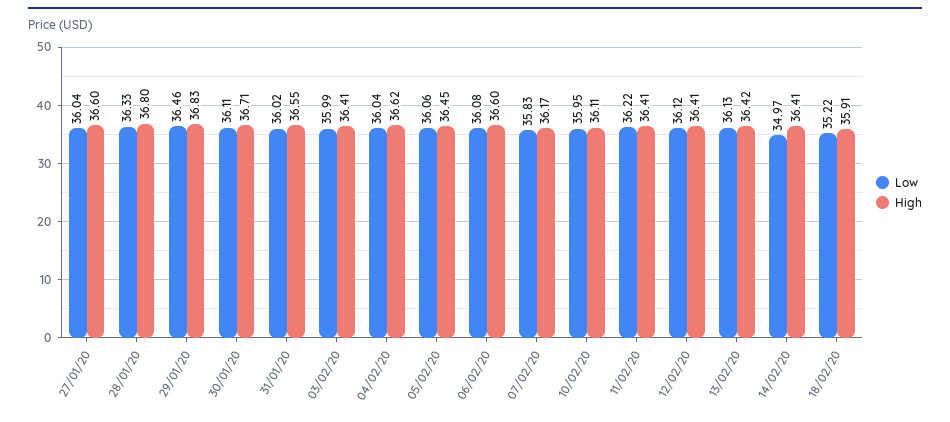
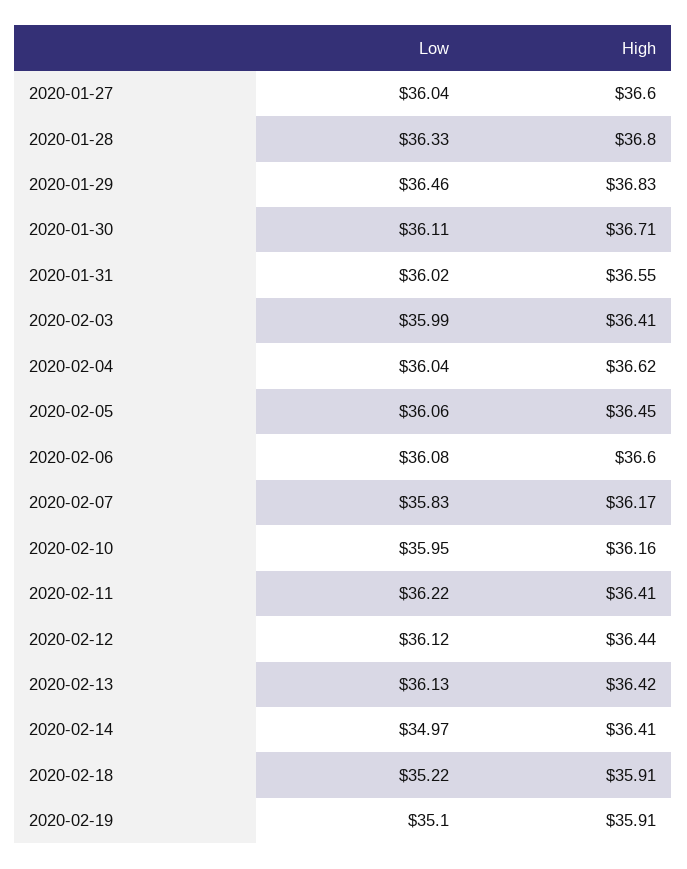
High, 10/02/20: 36.11 -> 36.16
High, 12/02/20: 36.41 -> 36.44
Low, 2020-02-19: none -> 35.1
High, 2020-02-19: none -> 35.91

